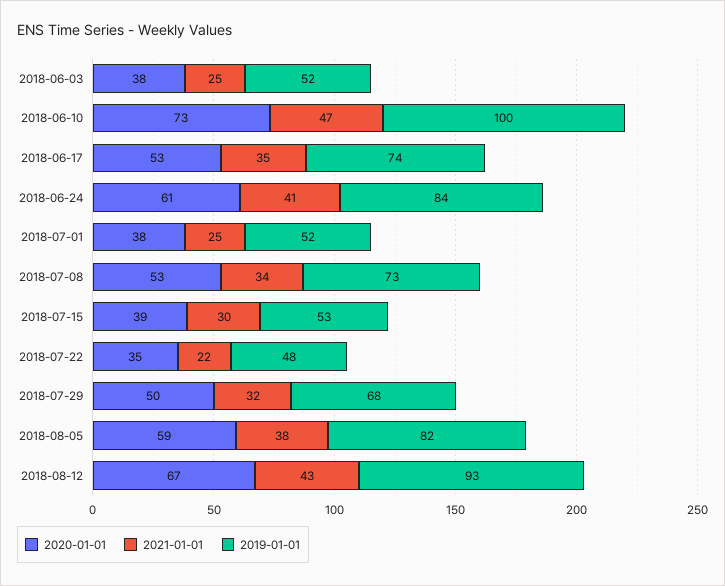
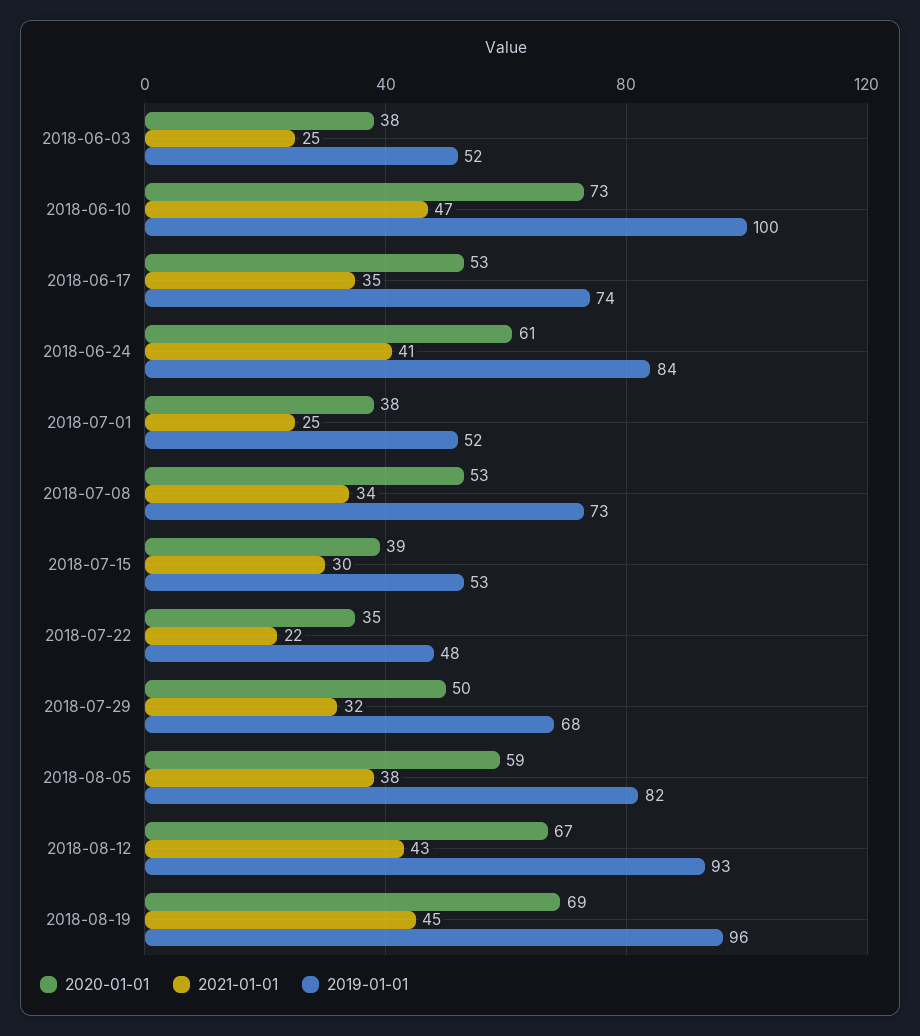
2020-01-01, 2018-08-19: none -> 69
2021-01-01, 2018-08-19: none -> 45
2019-01-01, 2018-08-19: none -> 96

